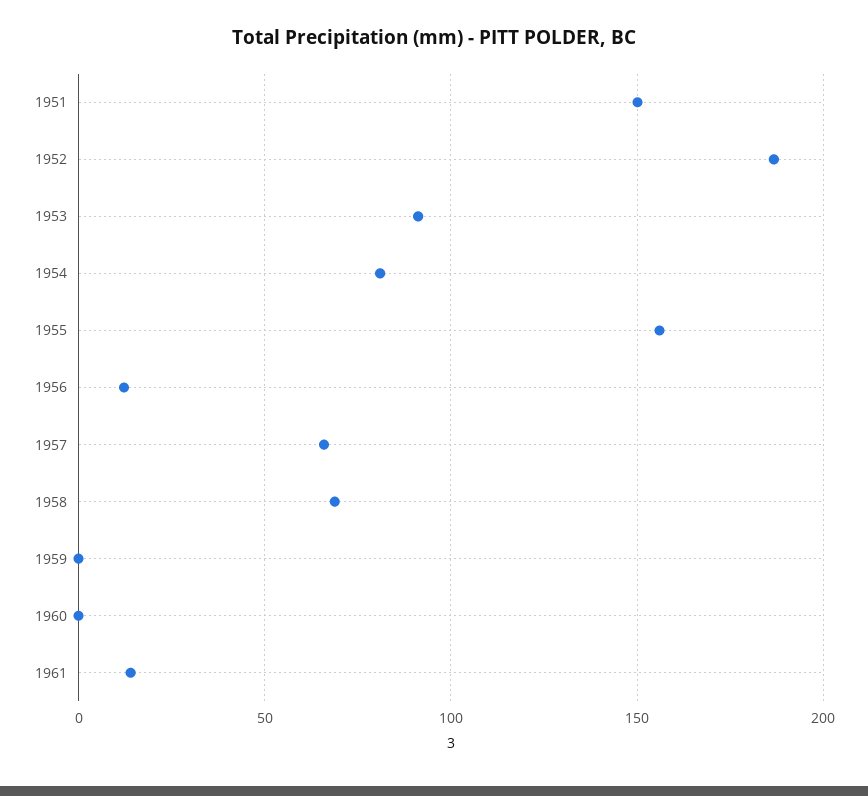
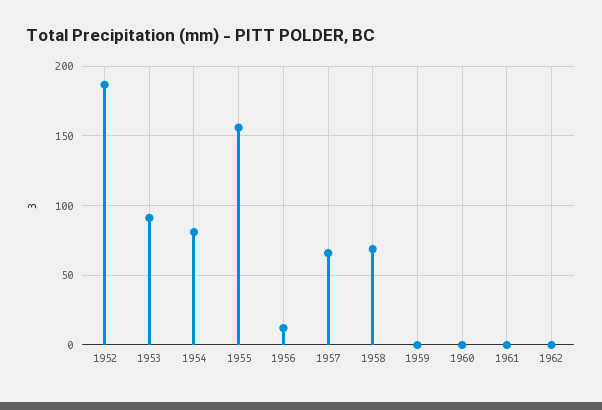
1951: 150 -> none
1961: 15 -> 0
1962: none -> 0

